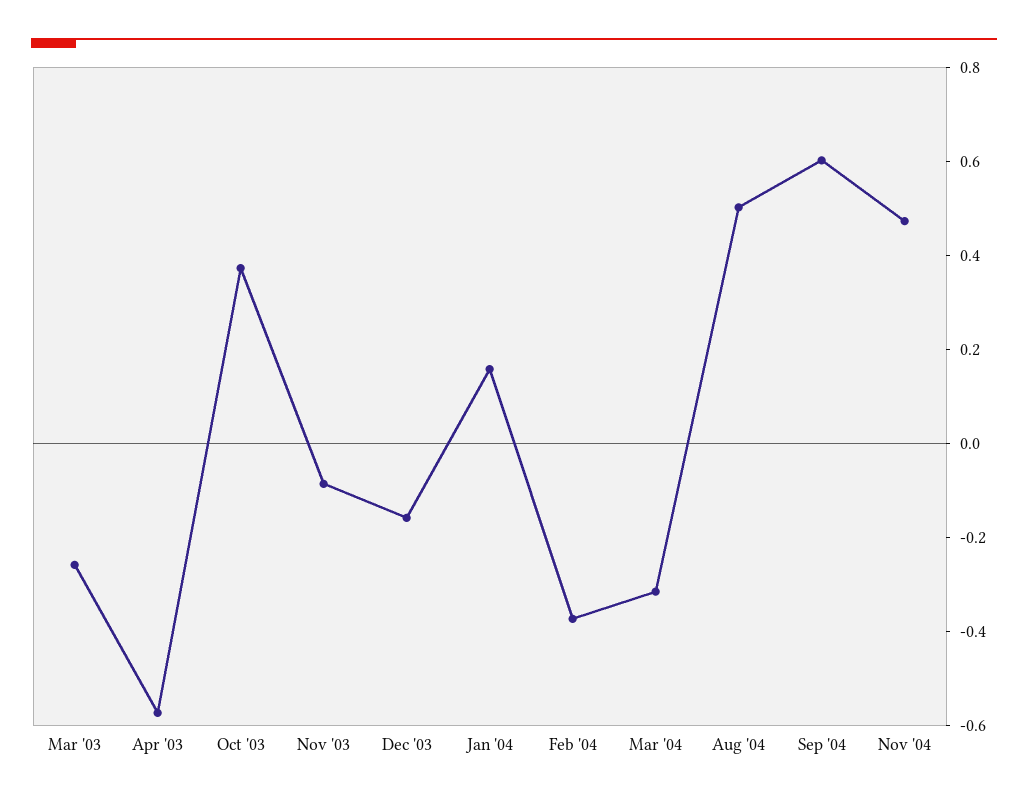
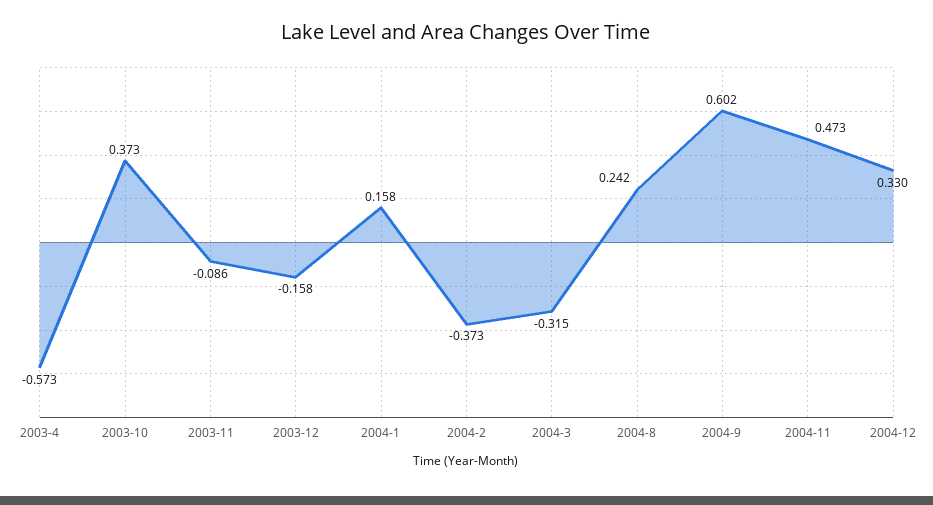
Mar '03: -0.25 -> none
Aug '04: 0.5 -> 0.242
2004-12: none -> 0.33

